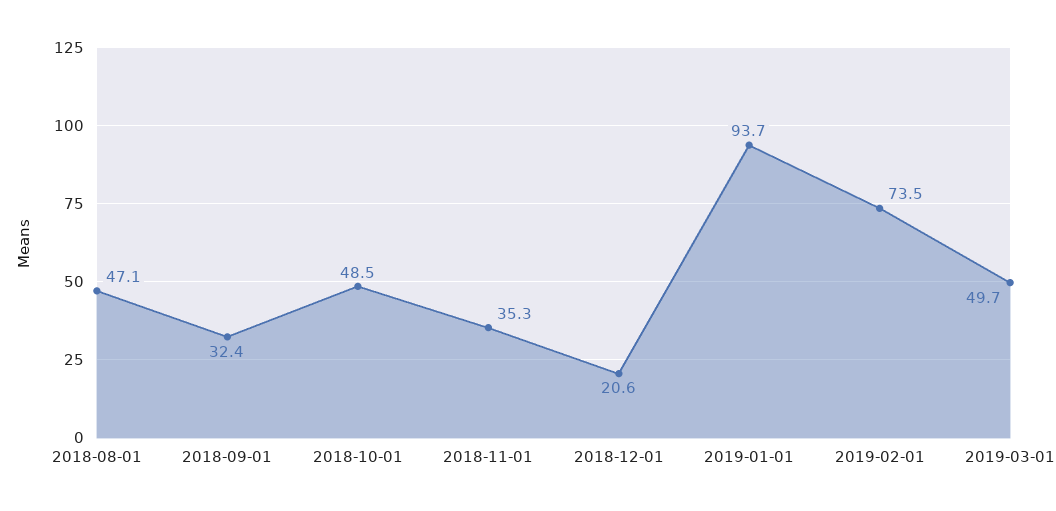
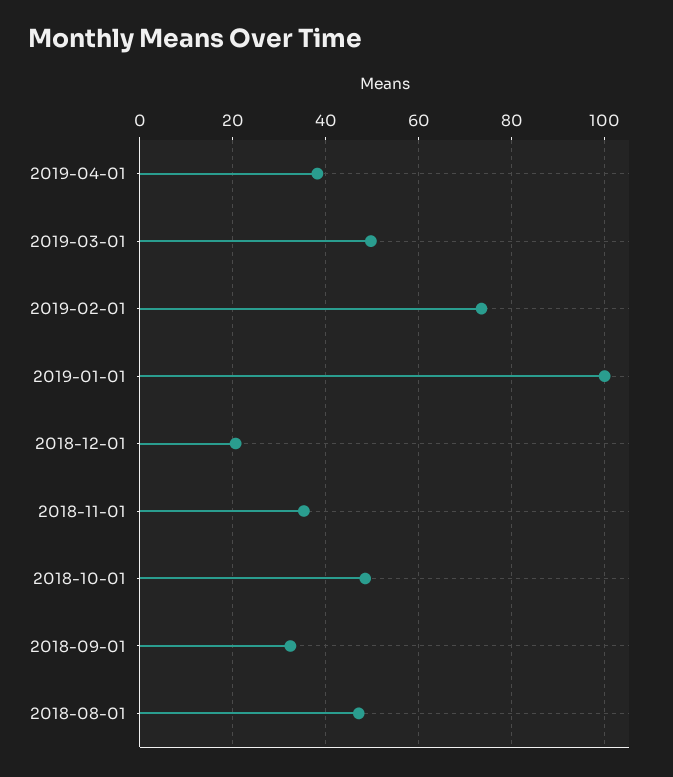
2019-01-01: 93.7 -> 100
2019-04-01: none -> 38

